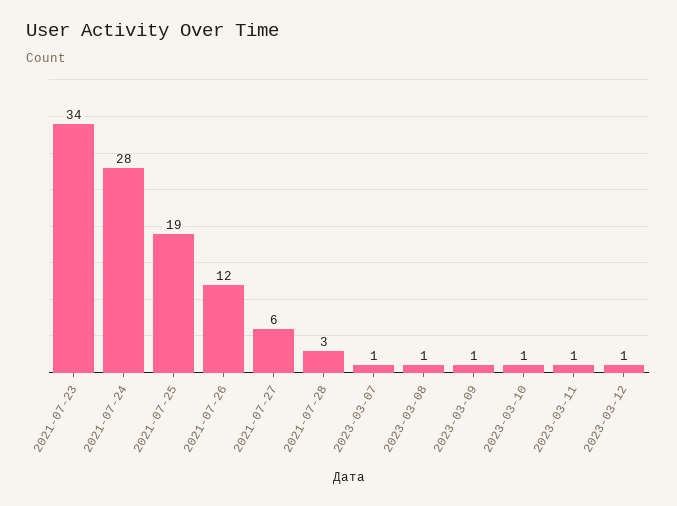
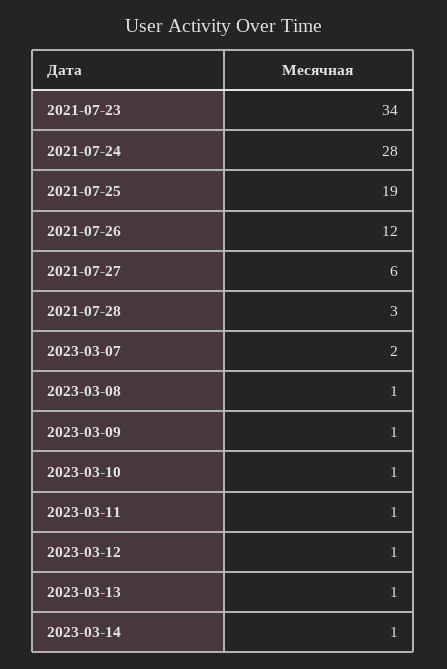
2023-03-07: 1 -> 2
2023-03-13: none -> 1
2023-03-14: none -> 1

